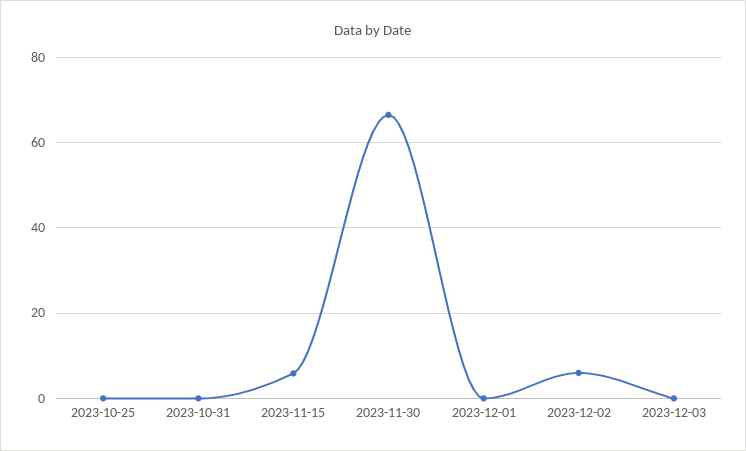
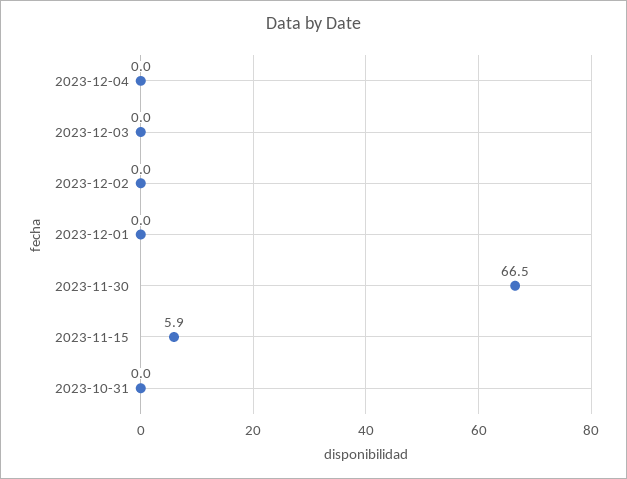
2023-10-25: 0 -> none
2023-12-02: 6 -> 0
2023-12-04: none -> 0

